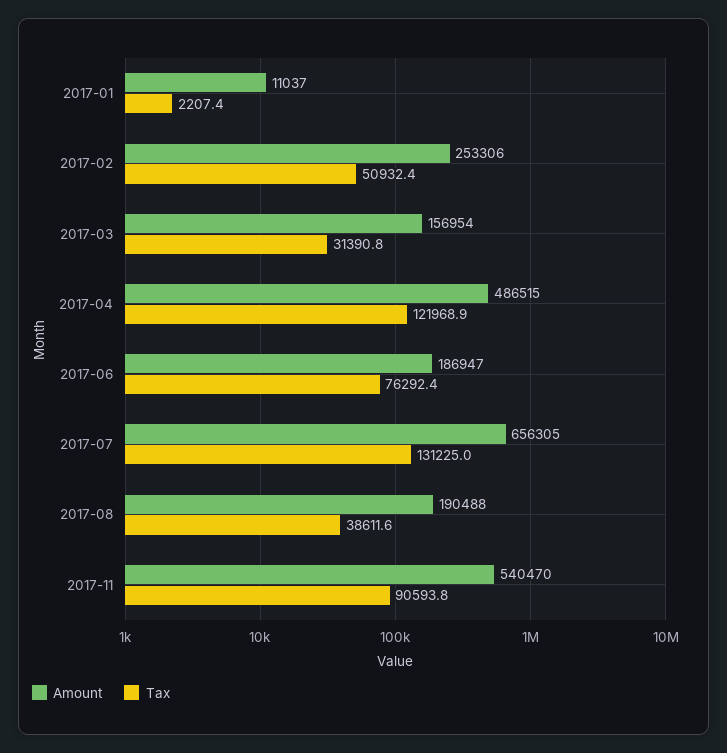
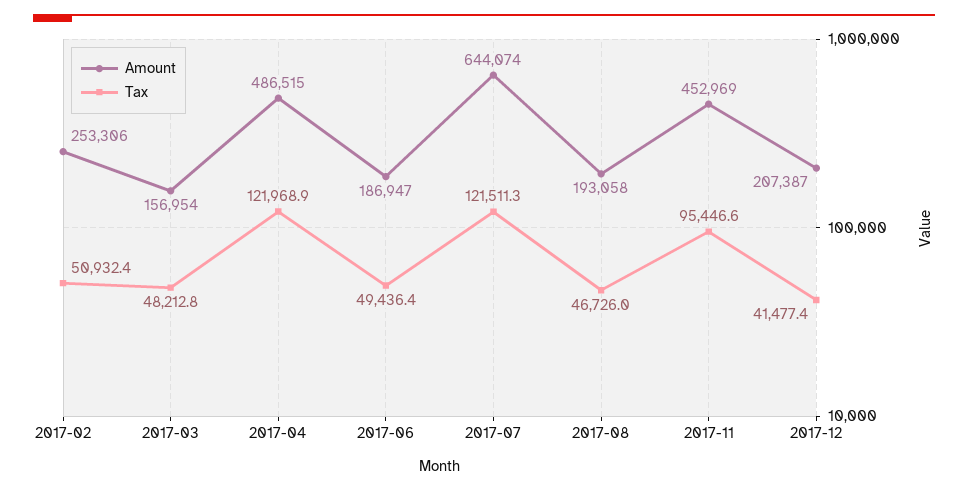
Amount, 2017-01: 11037 -> none
Tax, 2017-01: 2207.4 -> none
Tax, 2017-03: 31390.8 -> 48212.8
Tax, 2017-06: 76292.4 -> 49436.4
Amount, 2017-07: 656305 -> 644074
Tax, 2017-07: 131225 -> 121511.3
Amount, 2017-08: 190488 -> 193058
Tax, 2017-08: 38611.6 -> 46726
Amount, 2017-11: 540470 -> 452969
Tax, 2017-11: 90593.8 -> 95446.6
Amount, 2017-12: none -> 207387
Tax, 2017-12: none -> 41477.4

